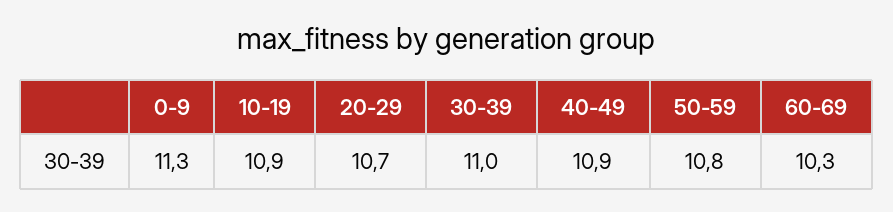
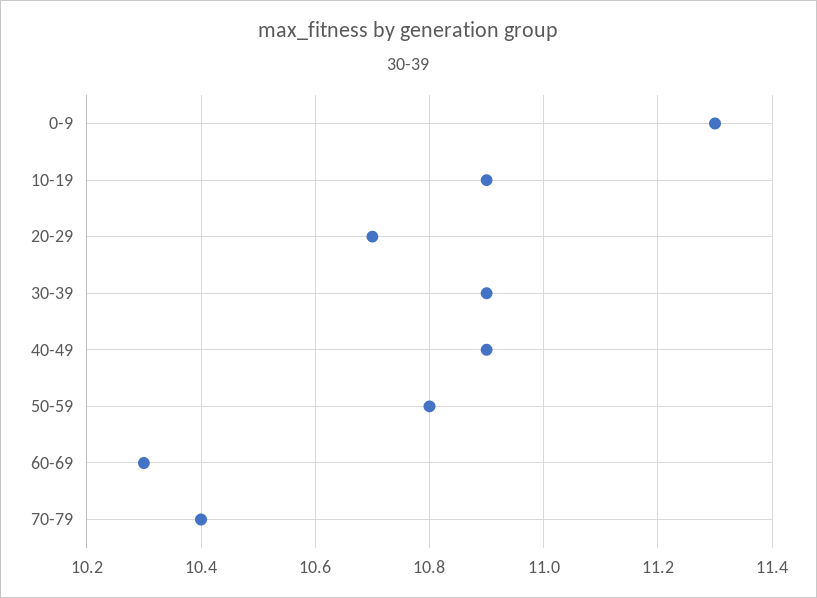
30-39: 11 -> 10.9
70-79: none -> 10.4

